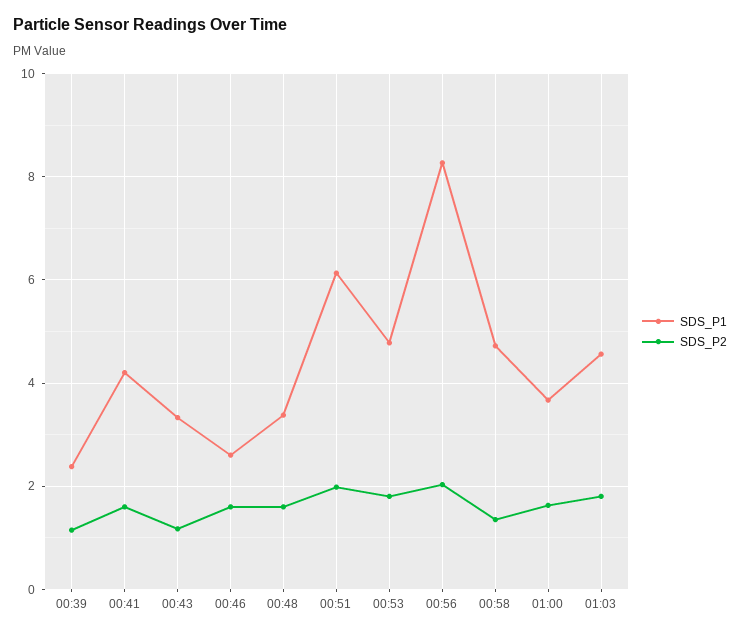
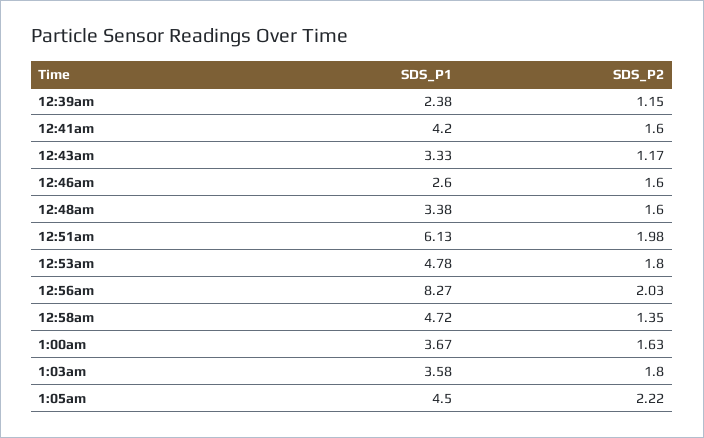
SDS_P1, 01:03: 4.6 -> 3.58
SDS_P1, 1:05am: none -> 4.5
SDS_P2, 1:05am: none -> 2.22

